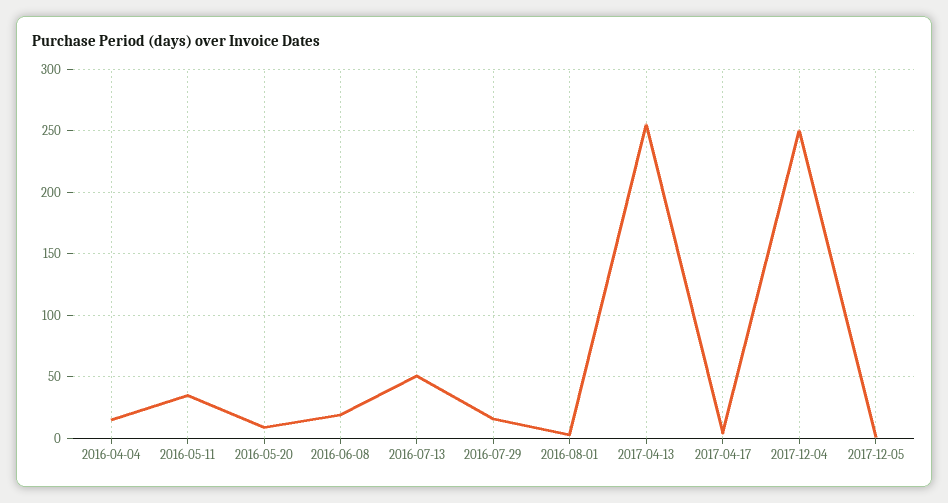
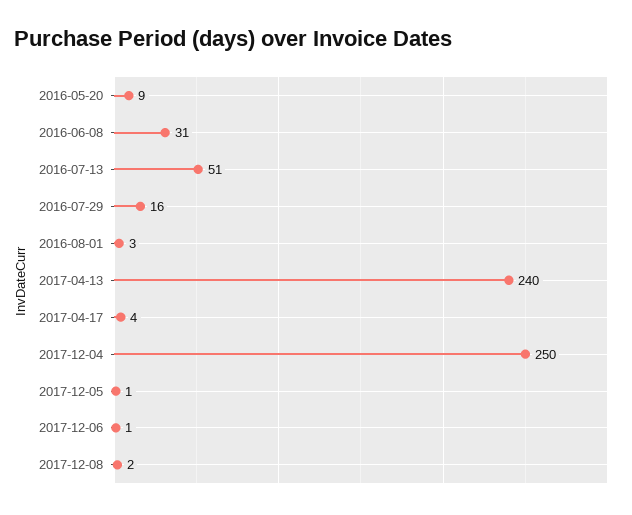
2016-04-04: 15 -> none
2016-05-11: 35 -> none
2016-06-08: 20 -> 31
2017-04-13: 255 -> 240
2017-12-06: none -> 1
2017-12-08: none -> 2

